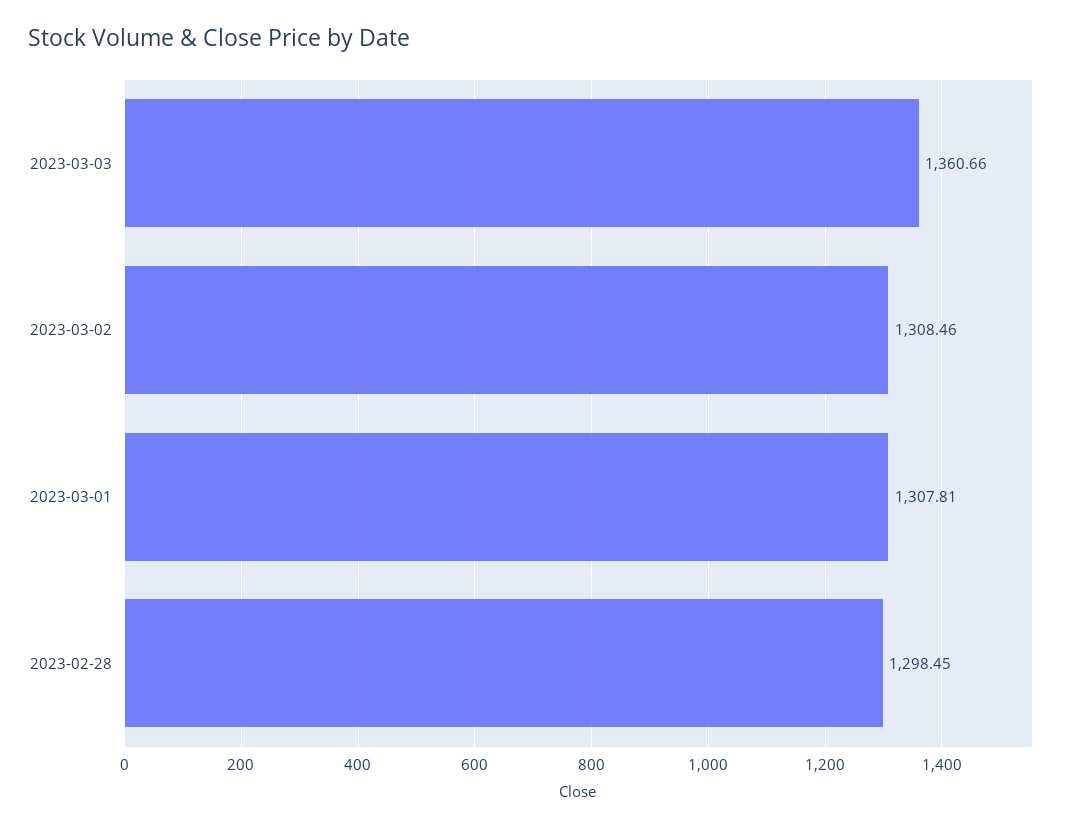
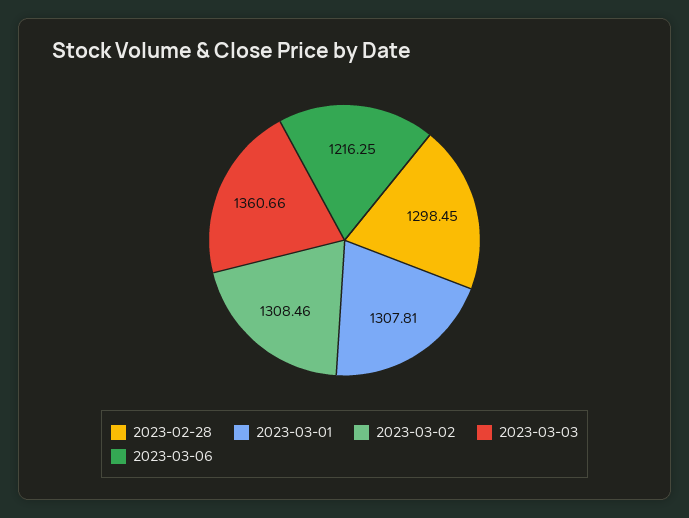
2023-03-06: none -> 1216.25

